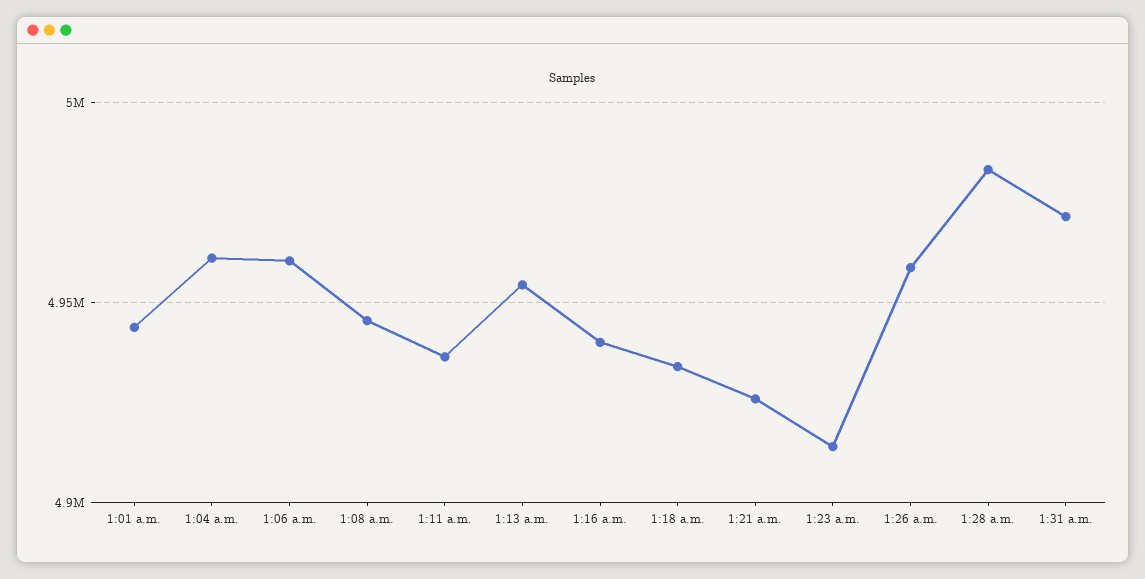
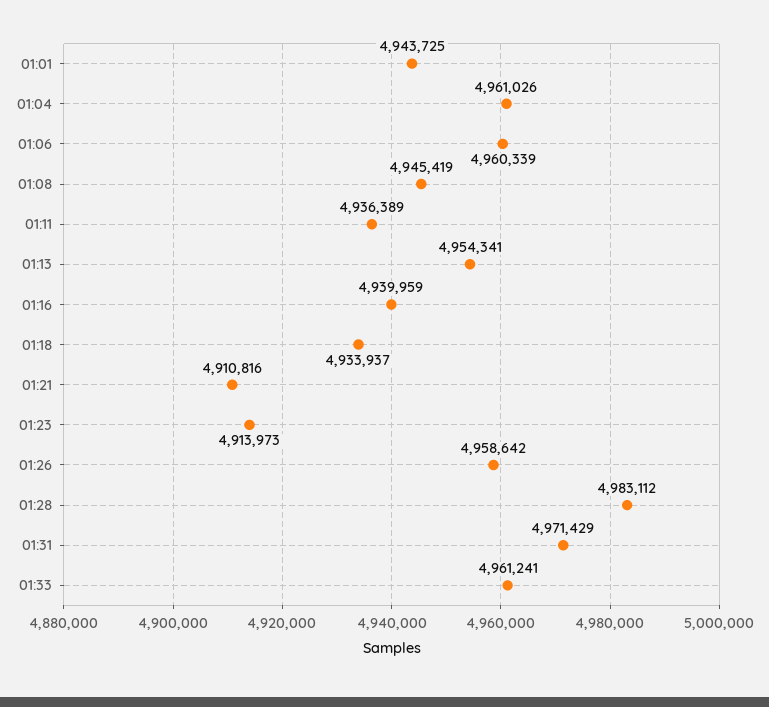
1:21 a.m.: 4925000 -> 4910816
01:33: none -> 4961241

